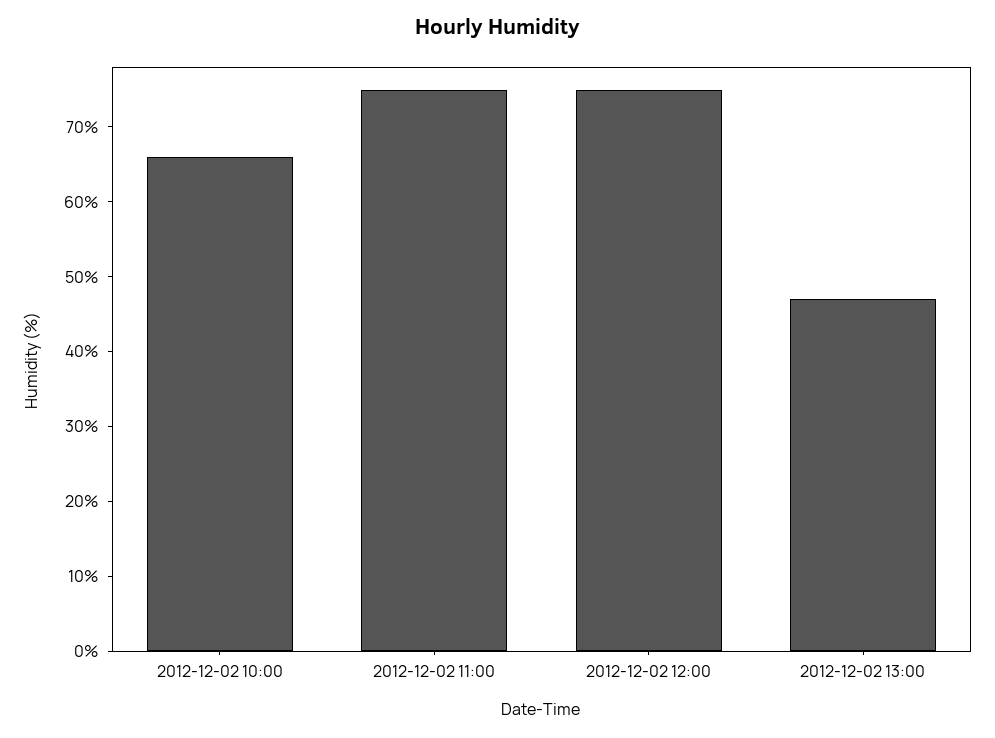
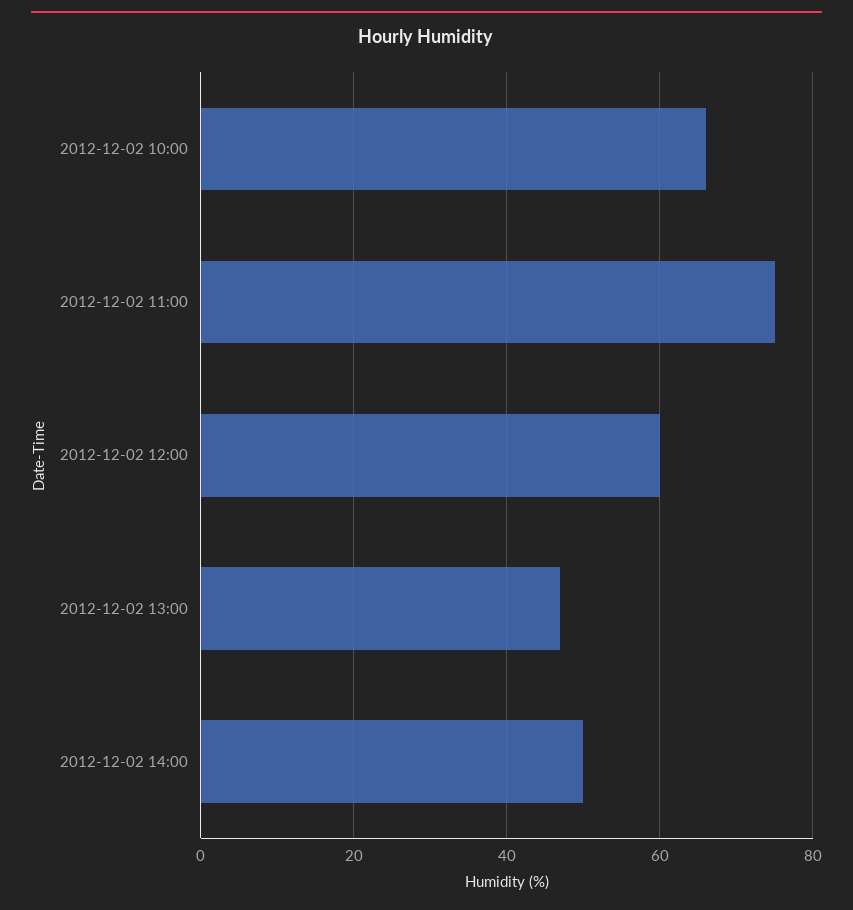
2012-12-02 12:00: 75 -> 60
2012-12-02 14:00: none -> 50

